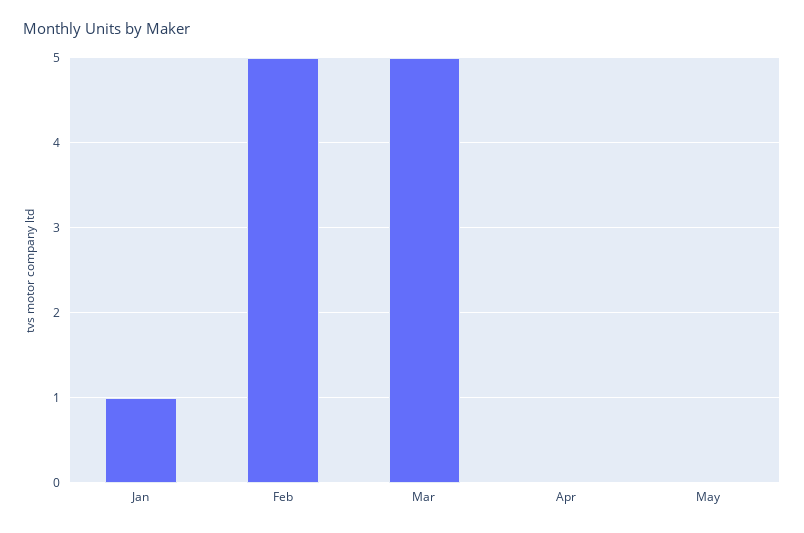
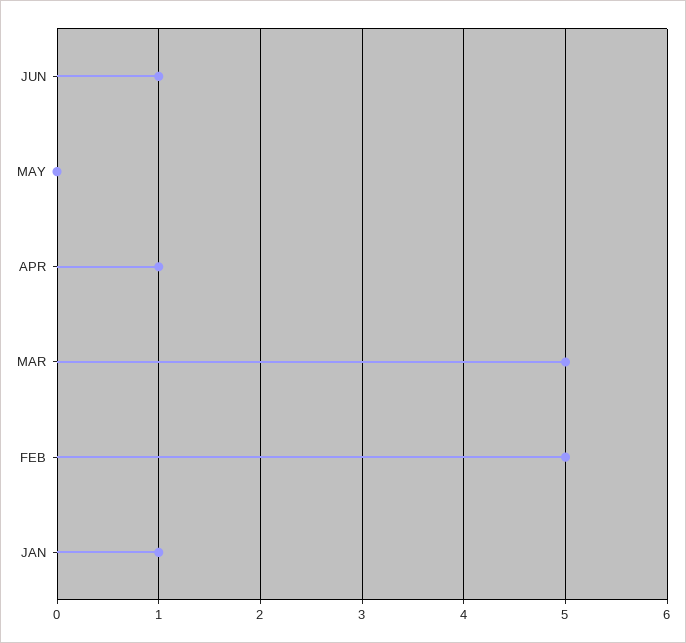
Apr: 0 -> 1
JUN: none -> 1

